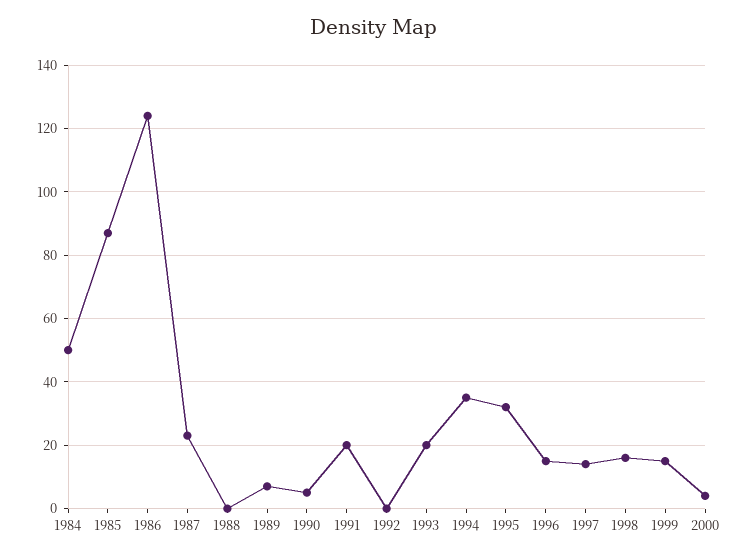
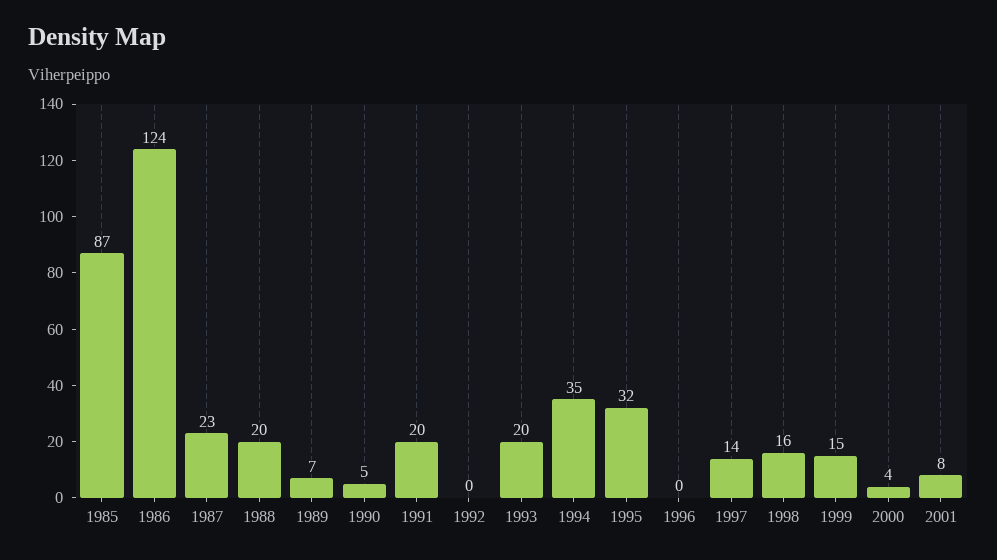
1984: 50 -> none
1988: 0 -> 20
1996: 15 -> 0
2001: none -> 8

